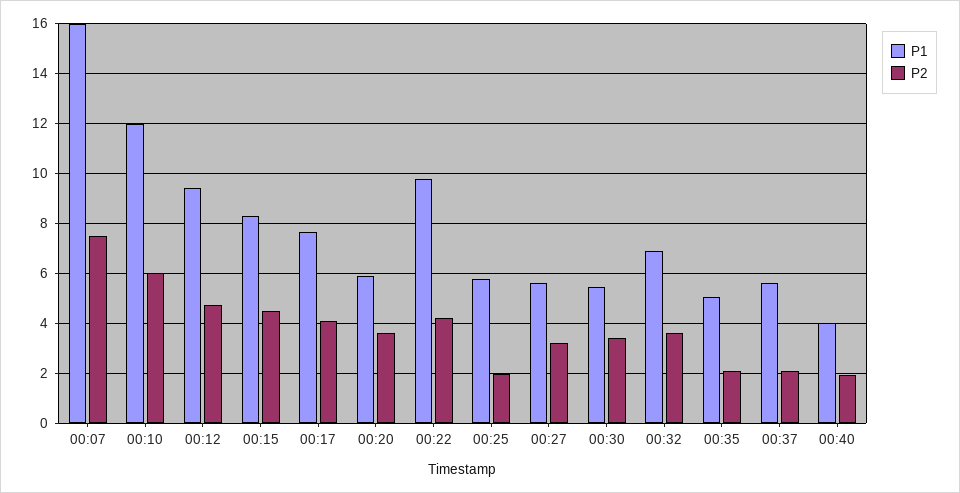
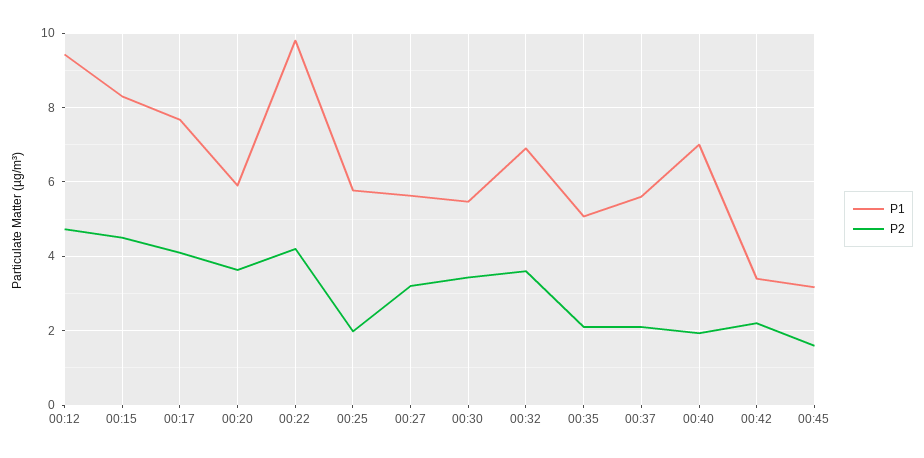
P1, 00:07: 16 -> none
P2, 00:07: 7.5 -> none
P1, 00:10: 12 -> none
P2, 00:10: 6 -> none
P1, 00:40: 4 -> 7
P1, 00:42: none -> 3.4
P2, 00:42: none -> 2.2
P1, 00:45: none -> 3.2
P2, 00:45: none -> 1.6

